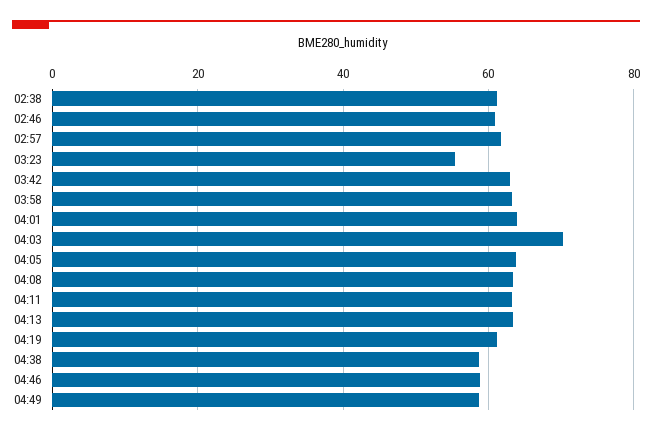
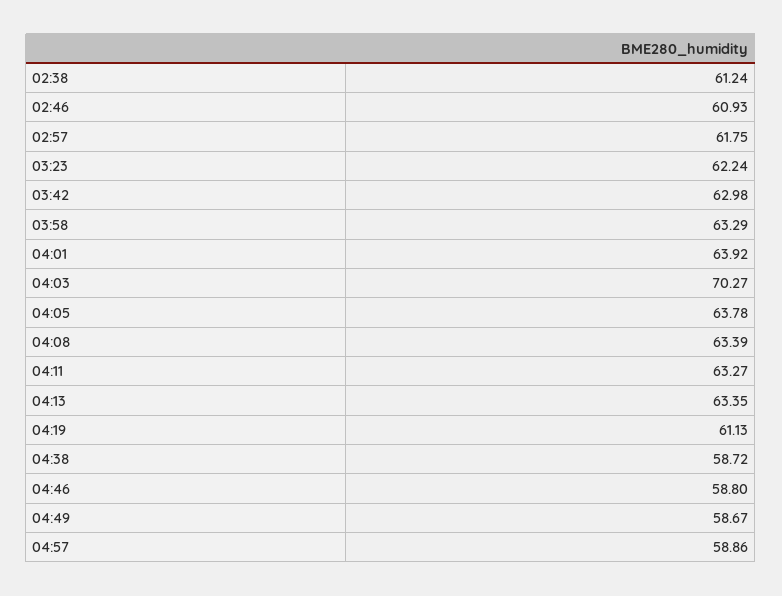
03:23: 56 -> 62.24
04:57: none -> 58.86

